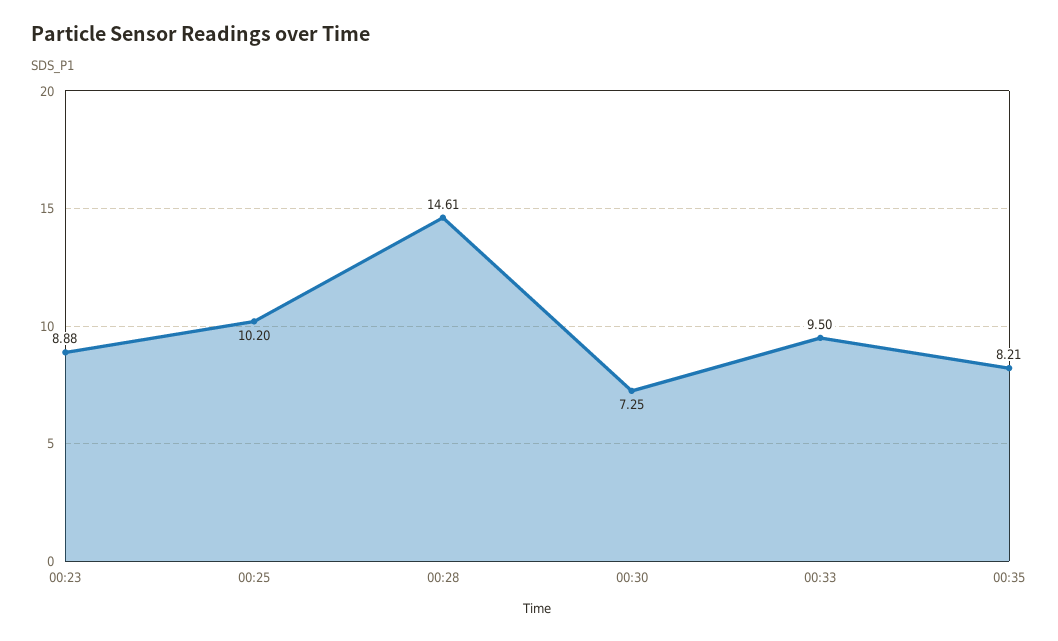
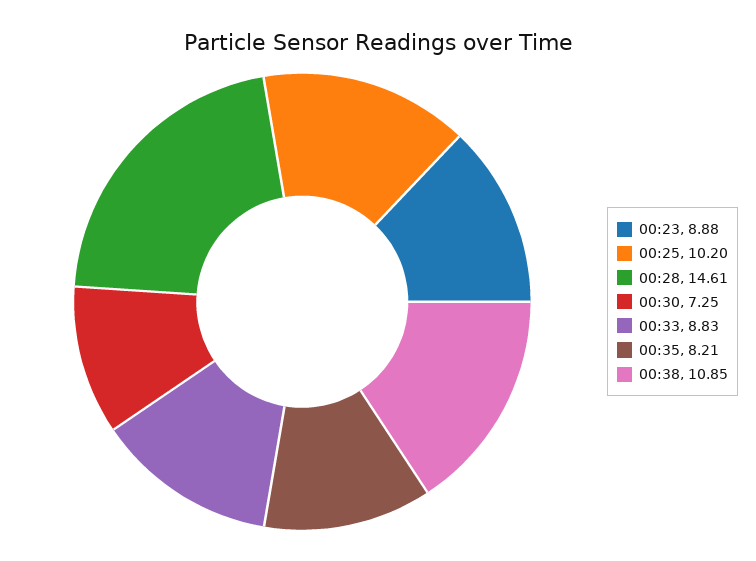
00:33: 9.5 -> 8.83
00:38: none -> 10.85

